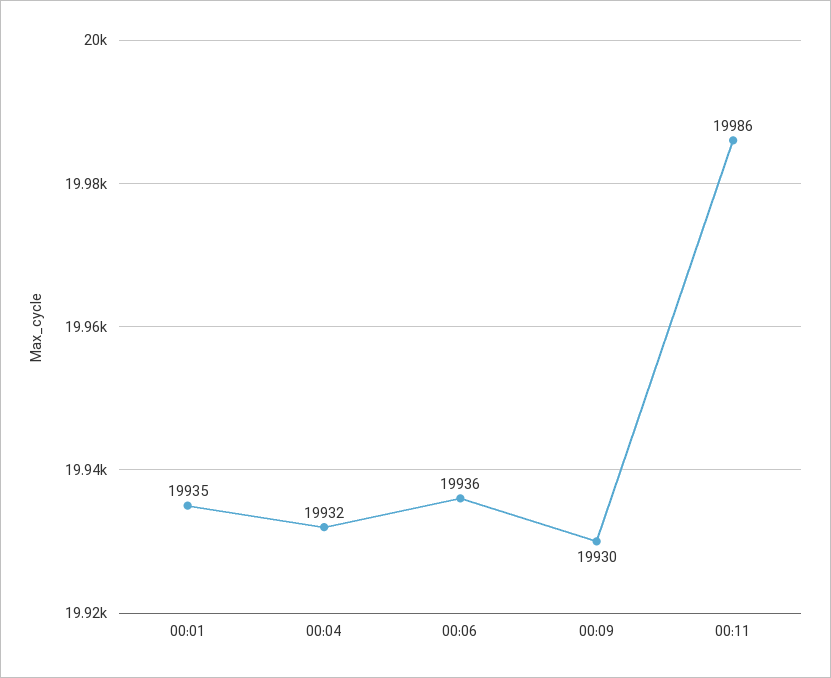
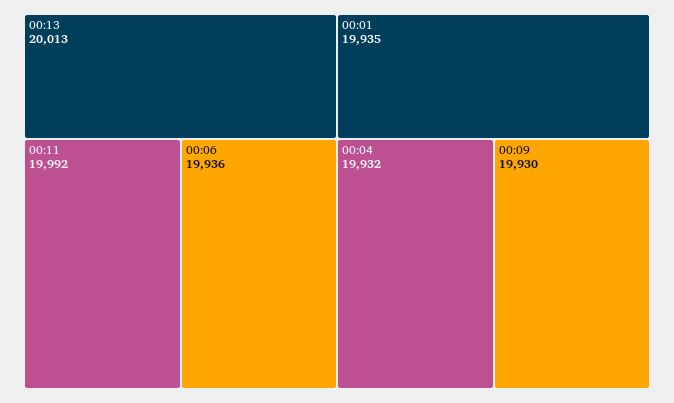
00:11: 19986 -> 19992
00:13: none -> 20013

